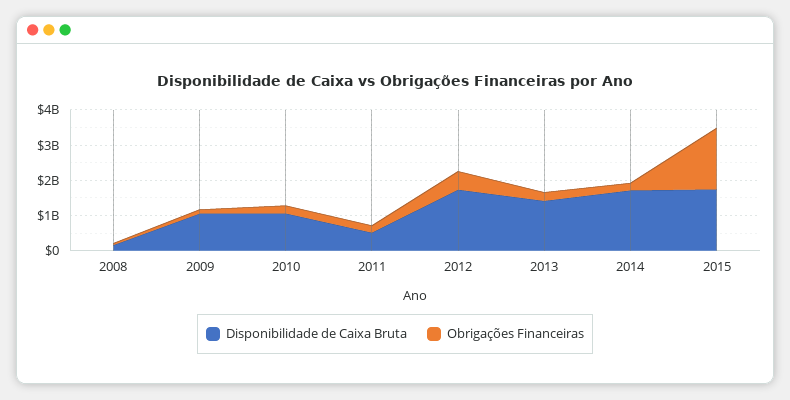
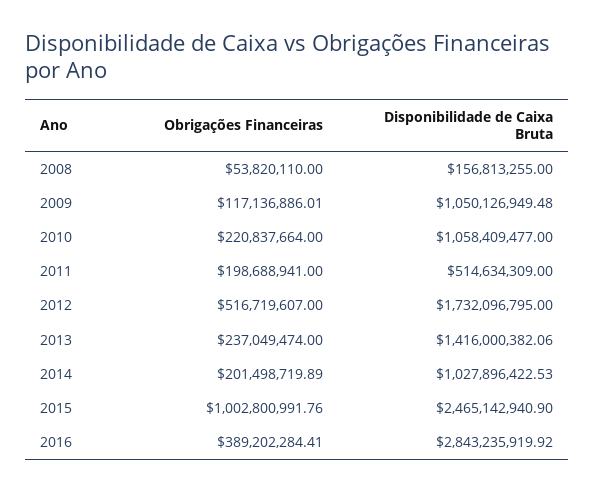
Disponibilidade de Caixa Bruta, 2014: 1750000000 -> 1027896422.53
Disponibilidade de Caixa Bruta, 2015: 1750000000 -> 2465142940.9
Obrigações Financeiras, 2015: 1750000000 -> 1002800991.76
Obrigações Financeiras, 2016: none -> 389202284.41
Disponibilidade de Caixa Bruta, 2016: none -> 2843235919.92

